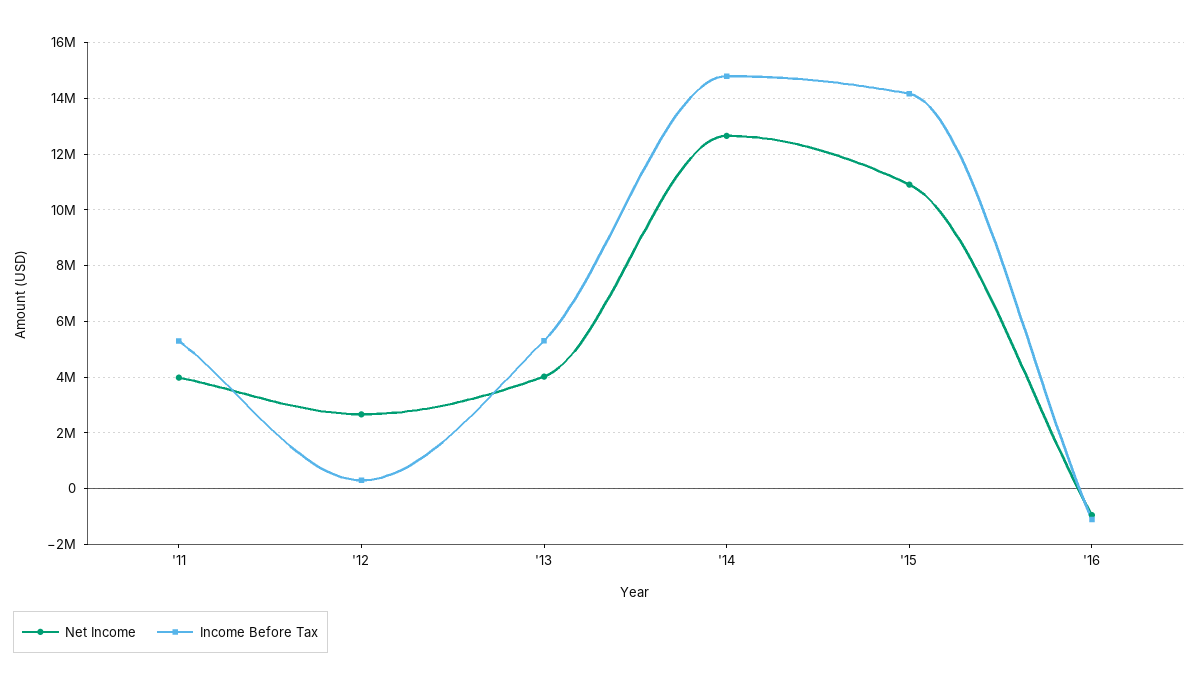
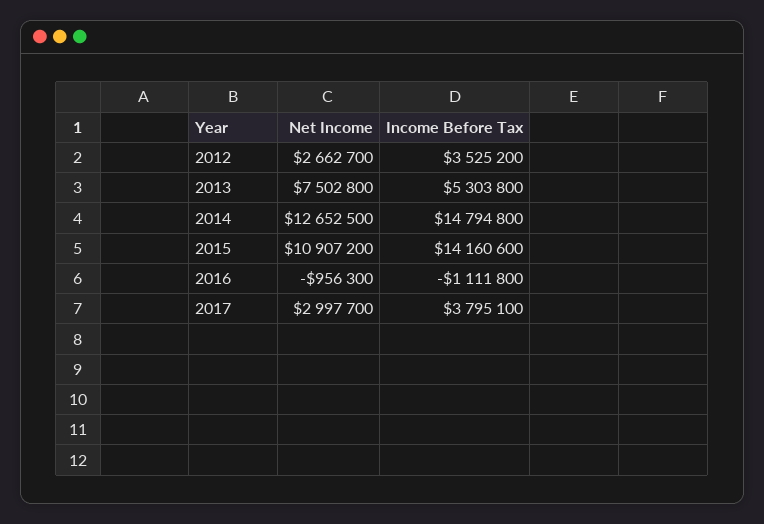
Net Income, '11: 4000000 -> none
Income Before Tax, '11: 5250000 -> none
Income Before Tax, '12: 250000 -> 3525200
Net Income, '13: 4000000 -> 7502800
Net Income, 2017: none -> 2997700
Income Before Tax, 2017: none -> 3795100

